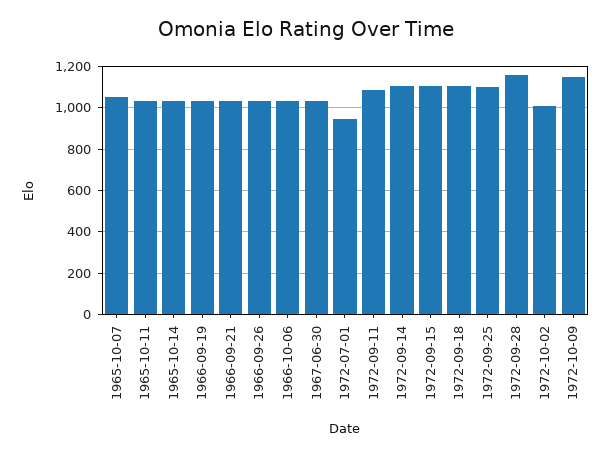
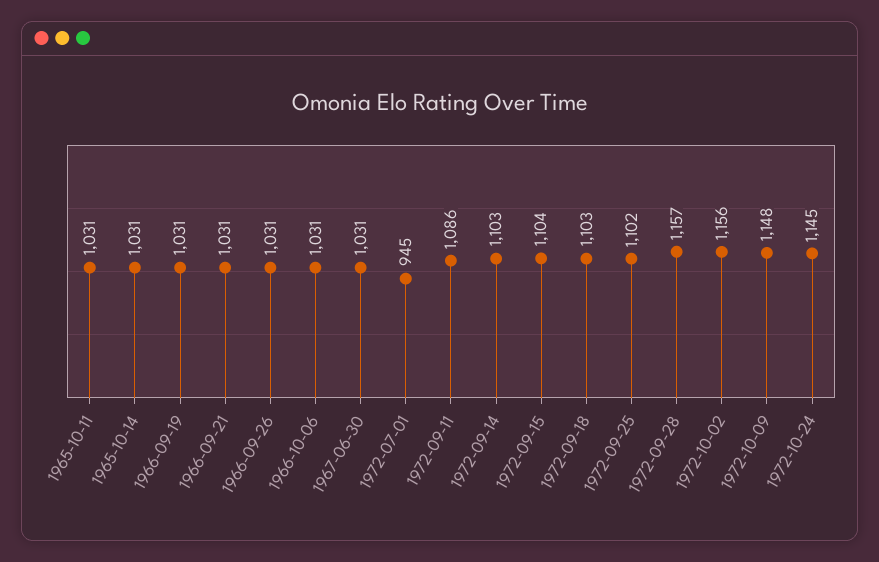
1965-10-07: 1050 -> none
1972-10-02: 1000 -> 1156
1972-10-24: none -> 1145

